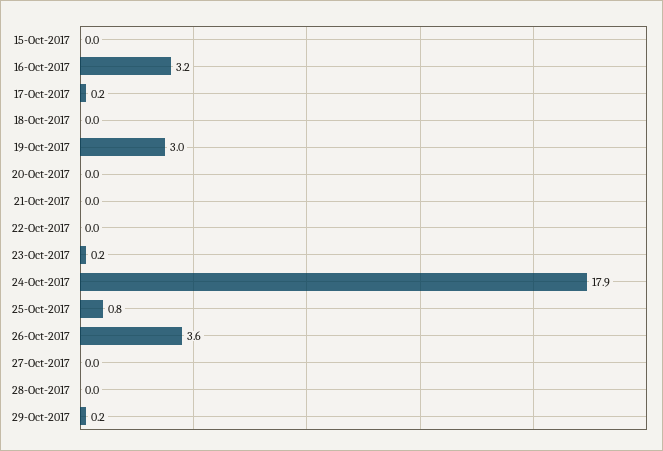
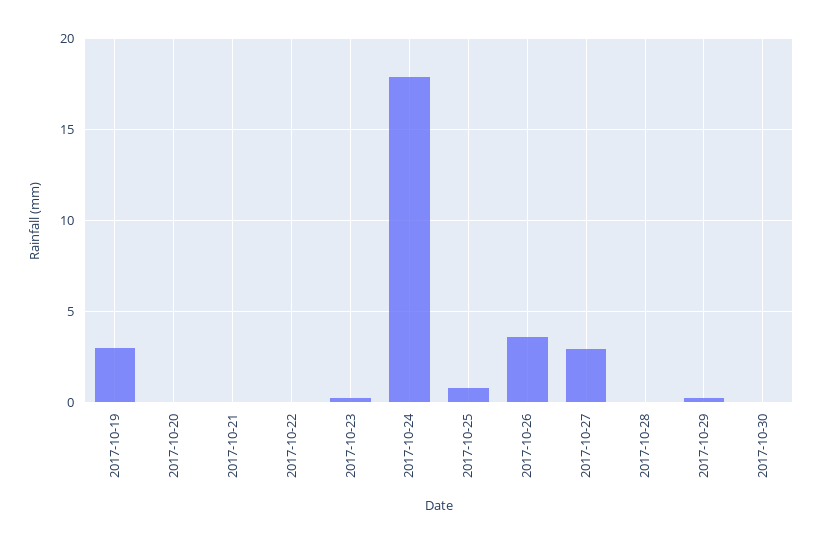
15-Oct-2017: 0 -> none
16-Oct-2017: 3.2 -> none
17-Oct-2017: 0.2 -> none
18-Oct-2017: 0 -> none
27-Oct-2017: 0 -> 3
2017-10-30: none -> 0

